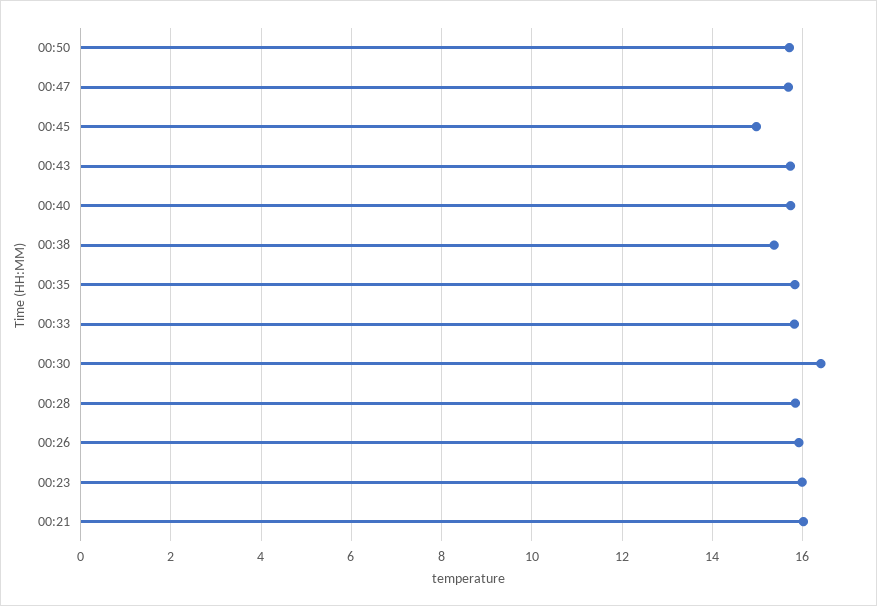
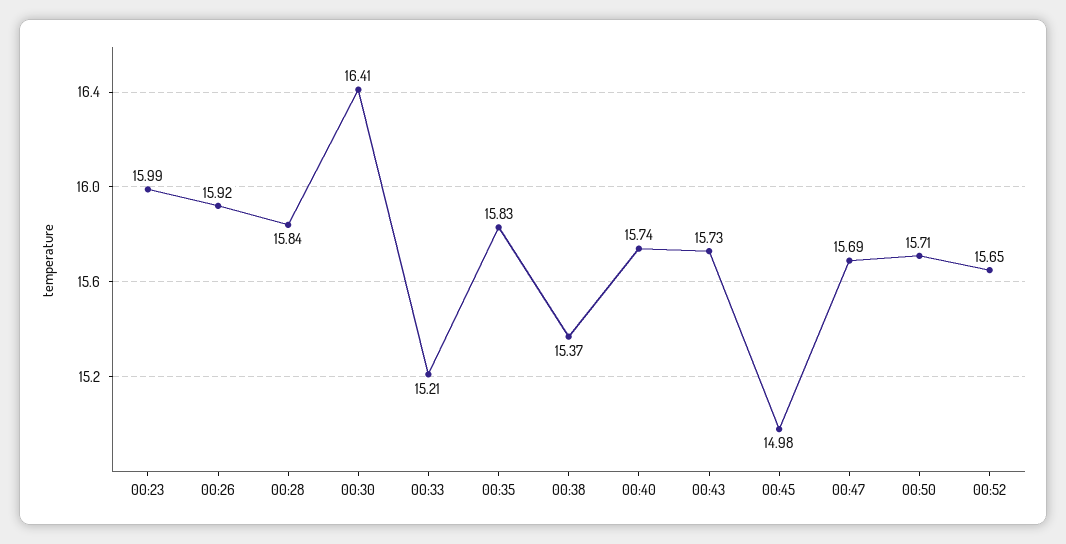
00:33: 15.8 -> 15.21
00:21: 16 -> none
00:52: none -> 15.65

